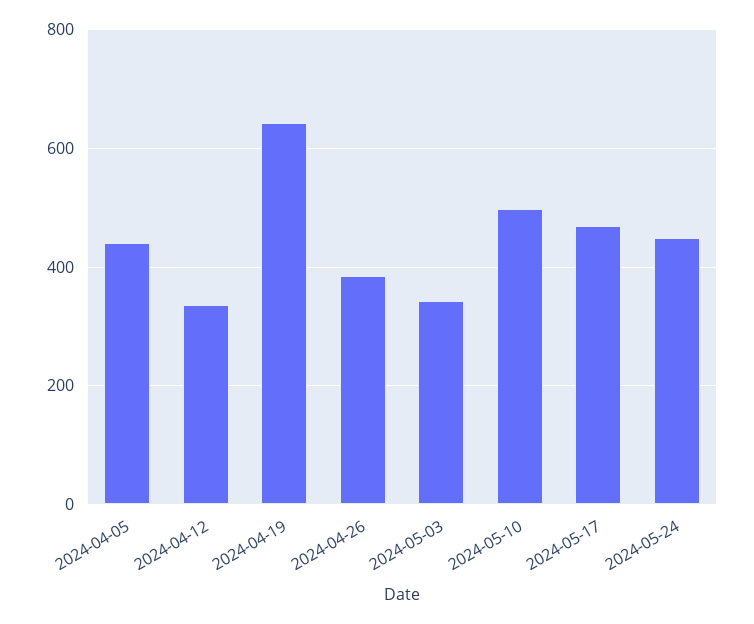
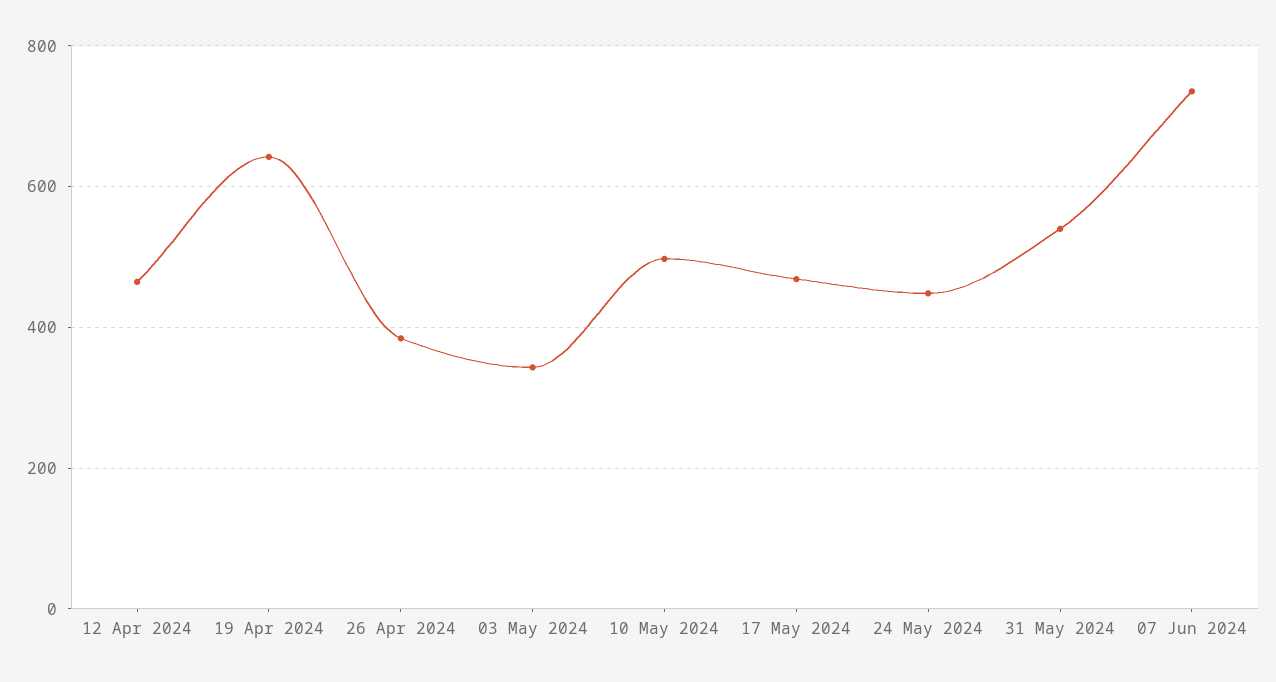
2024-04-05: 440 -> none
2024-04-12: 340 -> 460
31 May 2024: none -> 540
07 Jun 2024: none -> 740

